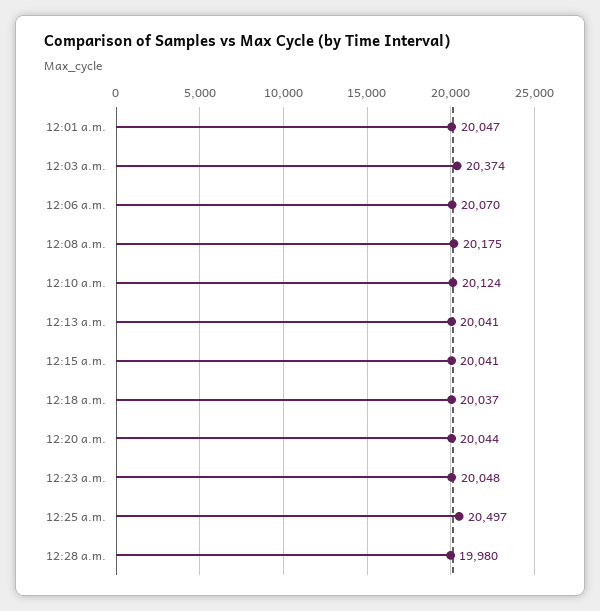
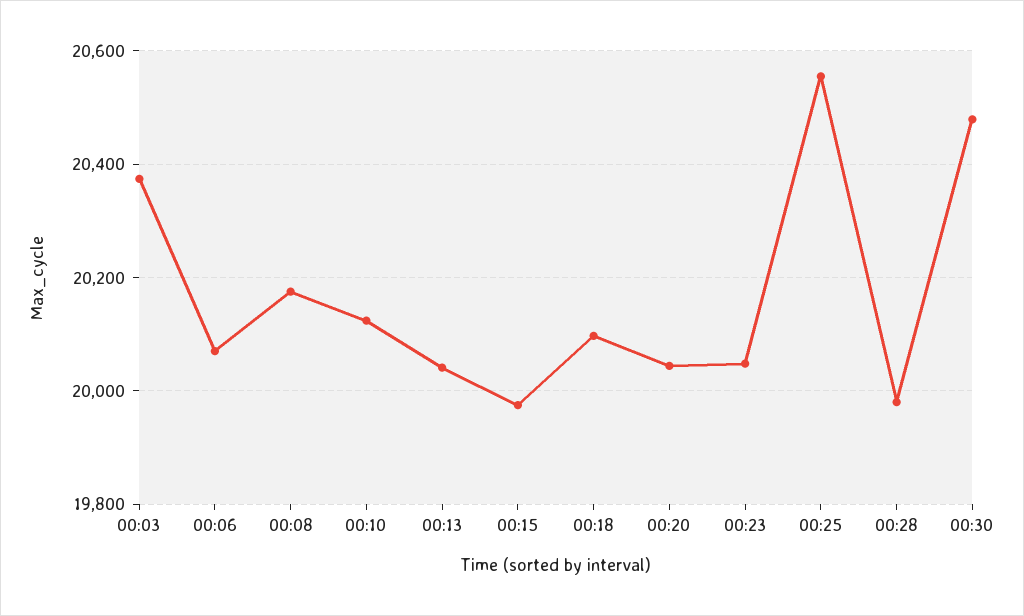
12:01 a.m.: 20047 -> none
12:15 a.m.: 20041 -> 19980
12:18 a.m.: 20037 -> 20100
12:25 a.m.: 20497 -> 20560
00:30: none -> 20480

